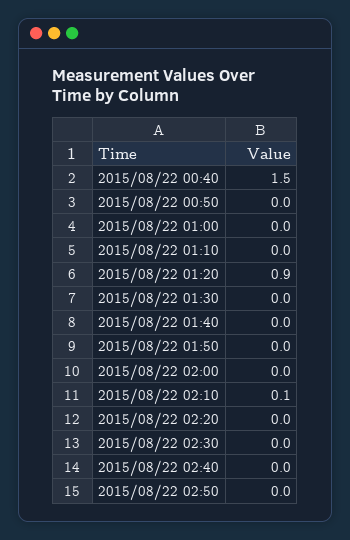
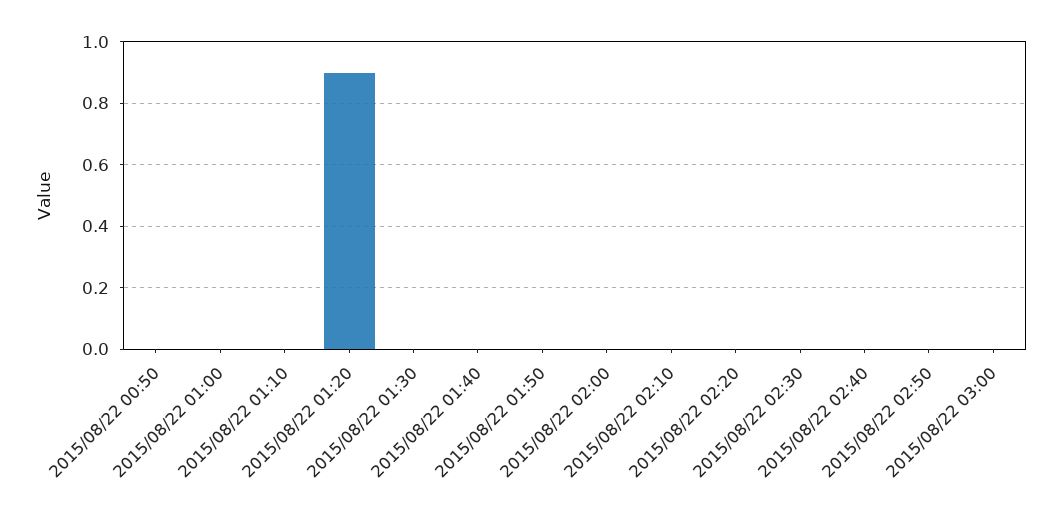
2015/08/22 00:40: 1.5 -> none
2015/08/22 02:10: 0.1 -> 0
2015/08/22 03:00: none -> 0

